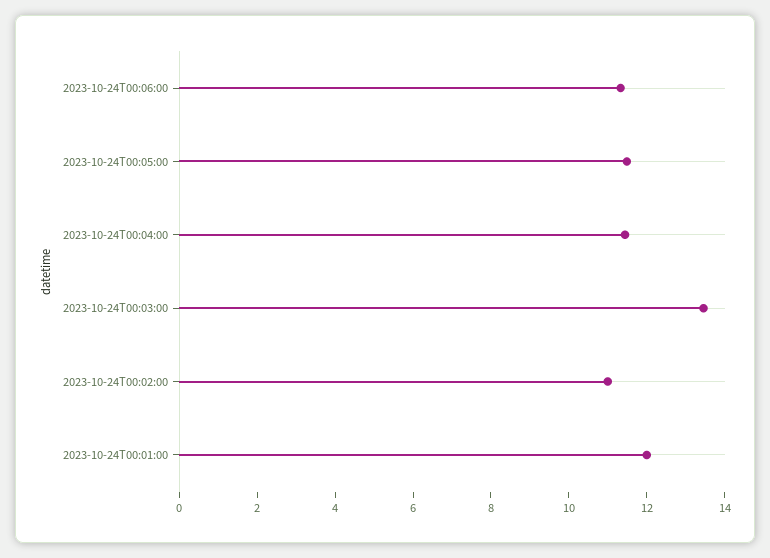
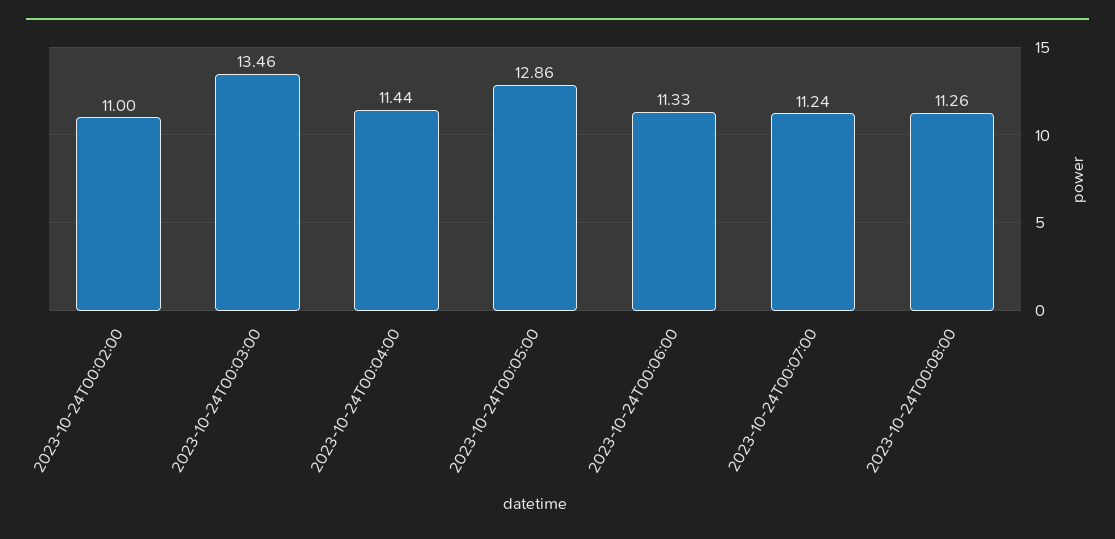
2023-10-24T00:05:00: 11.5 -> 12.86
2023-10-24T00:01:00: 12 -> none
2023-10-24T00:07:00: none -> 11.24
2023-10-24T00:08:00: none -> 11.26

